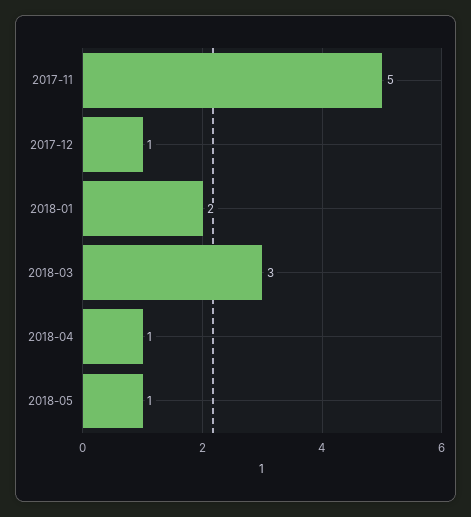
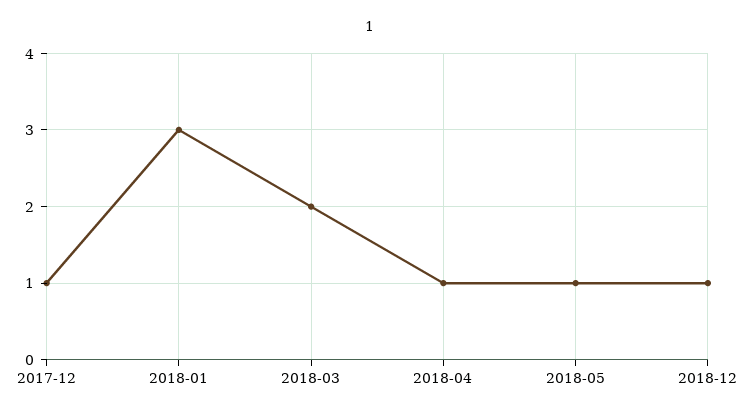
2017-11: 5 -> none
2018-01: 2 -> 3
2018-03: 3 -> 2
2018-12: none -> 1

